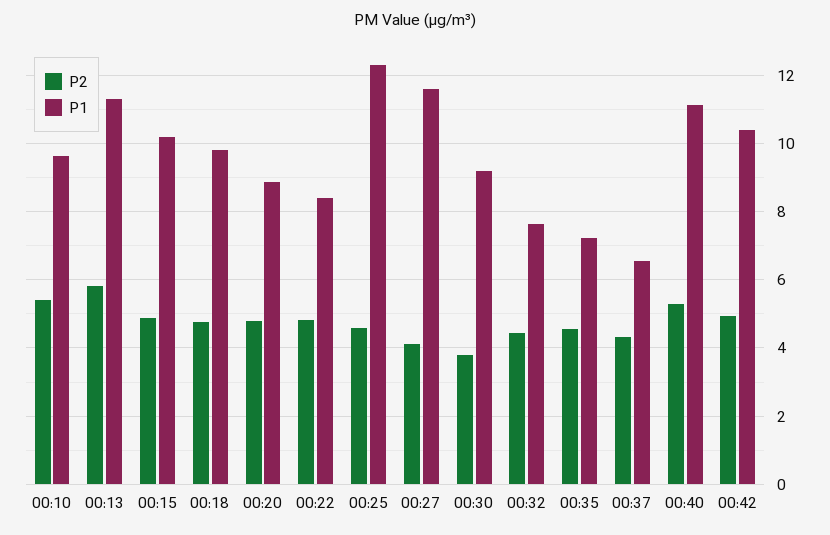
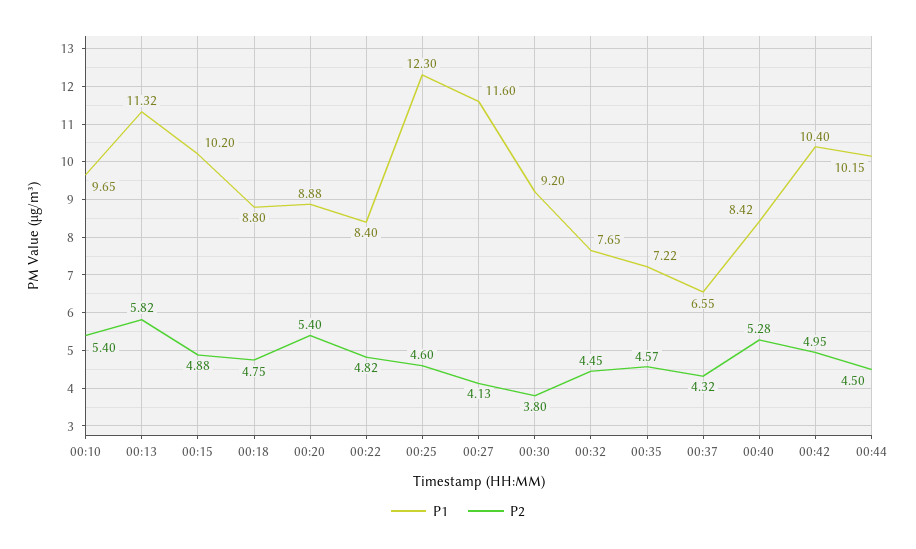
P1, 00:18: 9.8 -> 8.8
P2, 00:20: 4.8 -> 5.4
P1, 00:40: 11.2 -> 8.42
P1, 00:44: none -> 10.15
P2, 00:44: none -> 4.5

